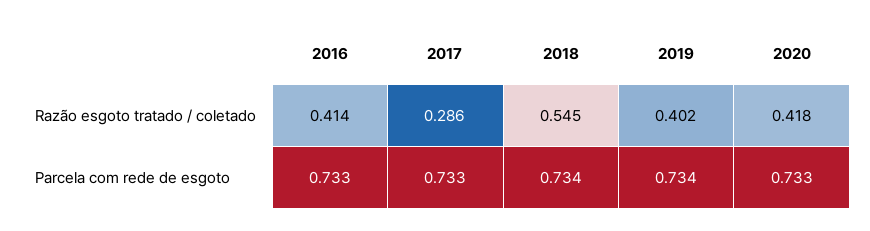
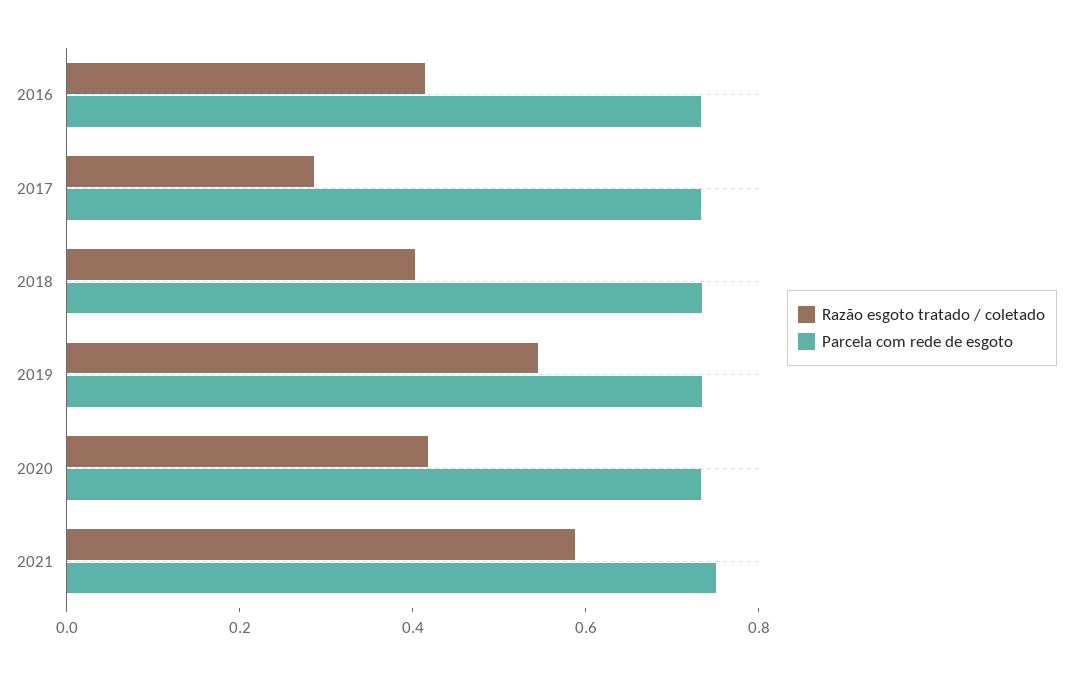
Razão esgoto tratado / coletado, 2018: 0.545 -> 0.4
Razão esgoto tratado / coletado, 2019: 0.402 -> 0.55
Razão esgoto tratado / coletado, 2021: none -> 0.6
Parcela com rede de esgoto, 2021: none -> 0.75

